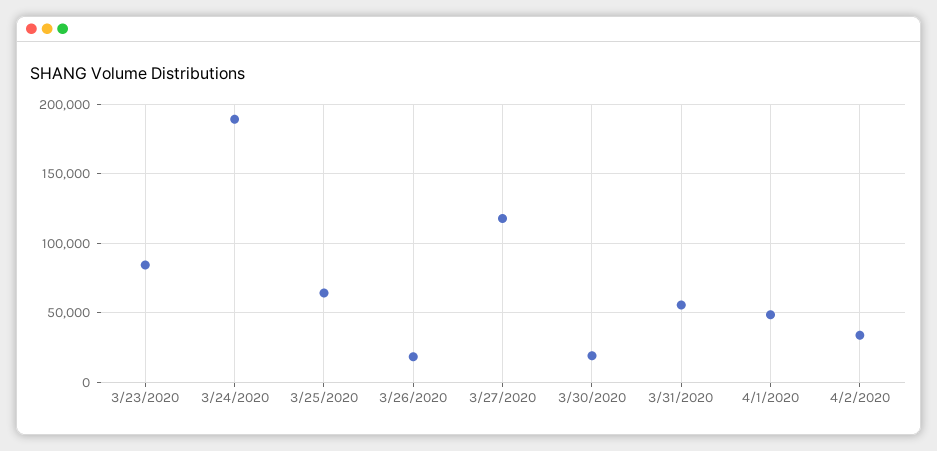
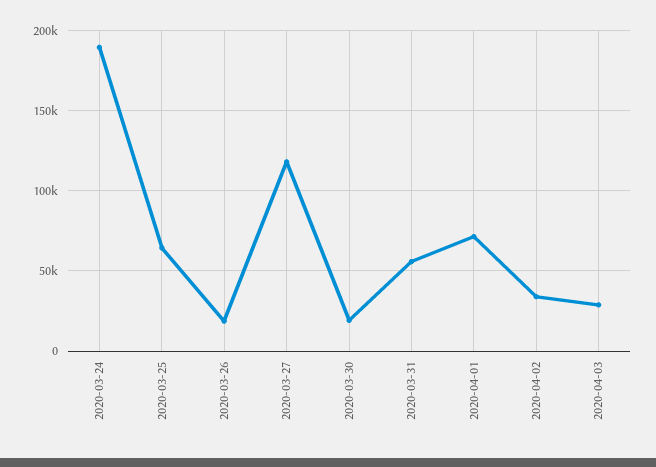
3/23/2020: 85000 -> none
4/1/2020: 50000 -> 70000
2020-04-03: none -> 30000

